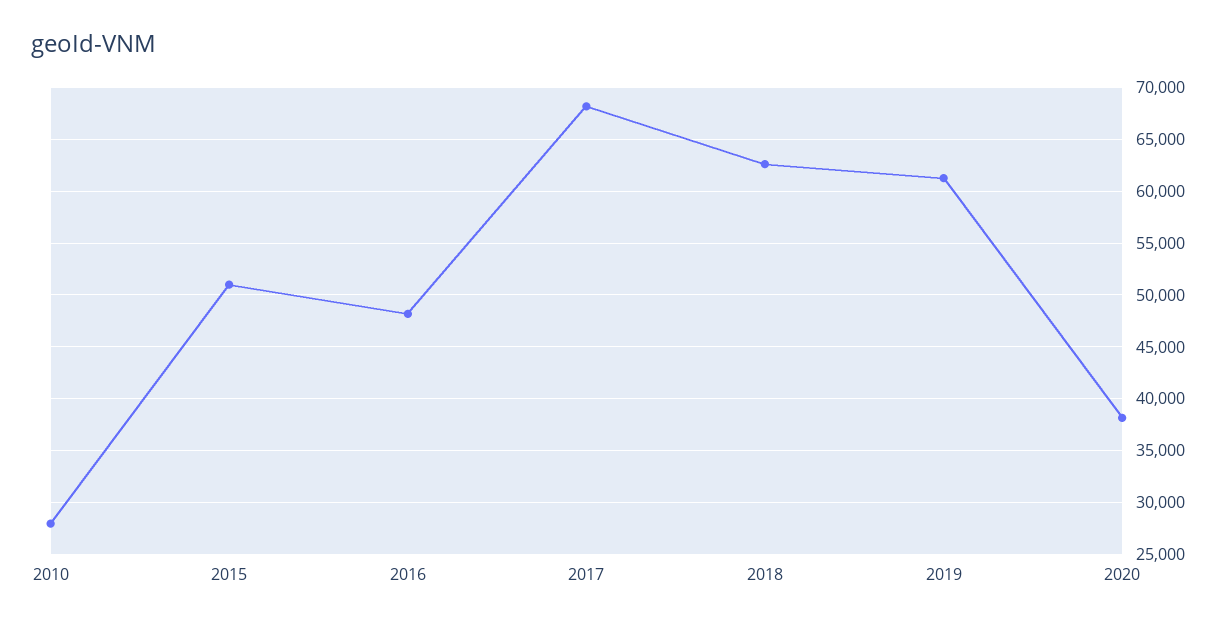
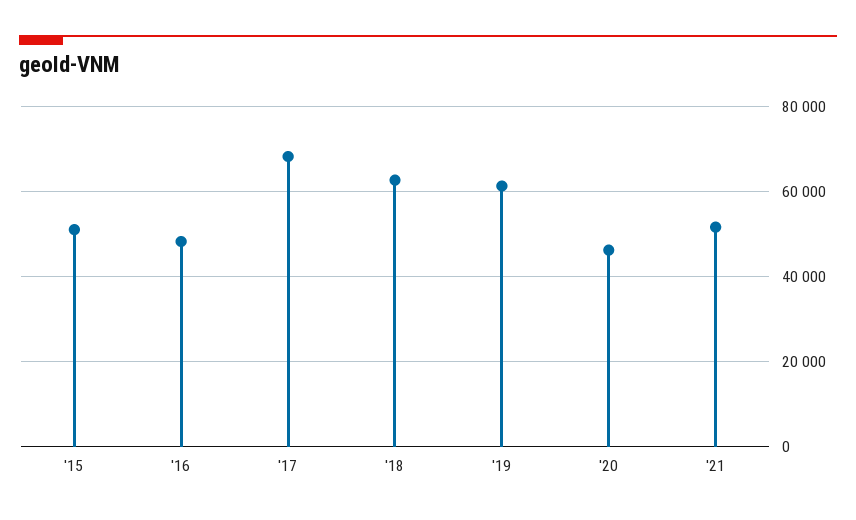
2010: 28000 -> none
2020: 38000 -> 46000
'21: none -> 52000

